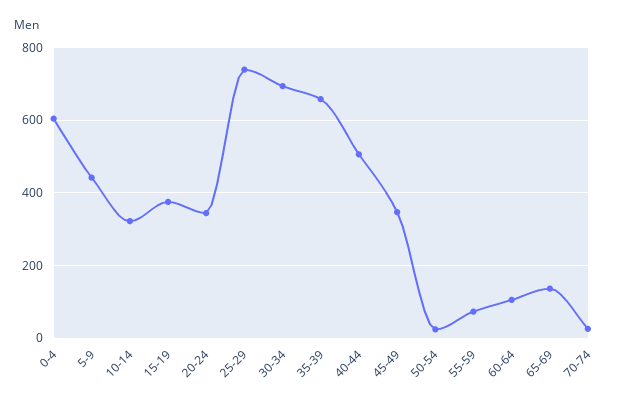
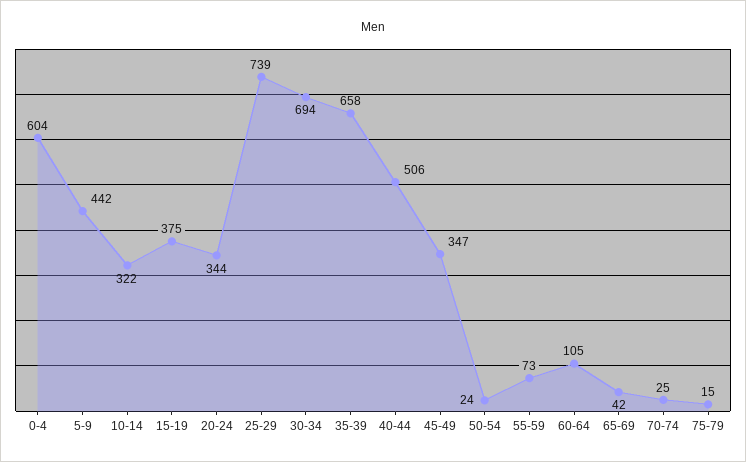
65-69: 140 -> 42
75-79: none -> 15

